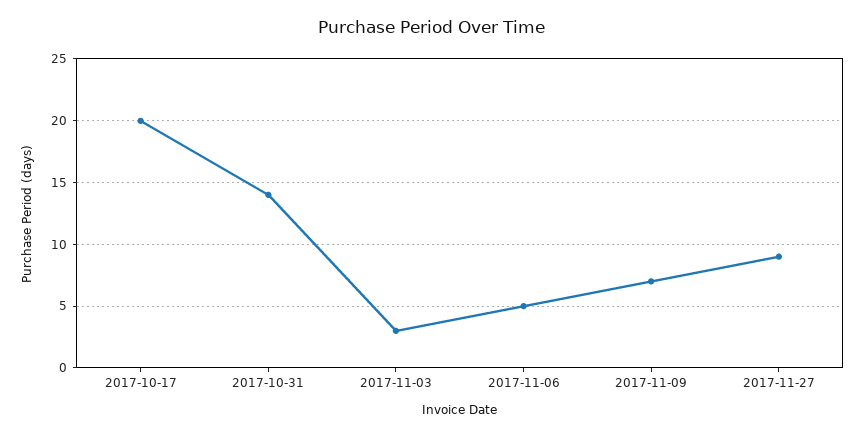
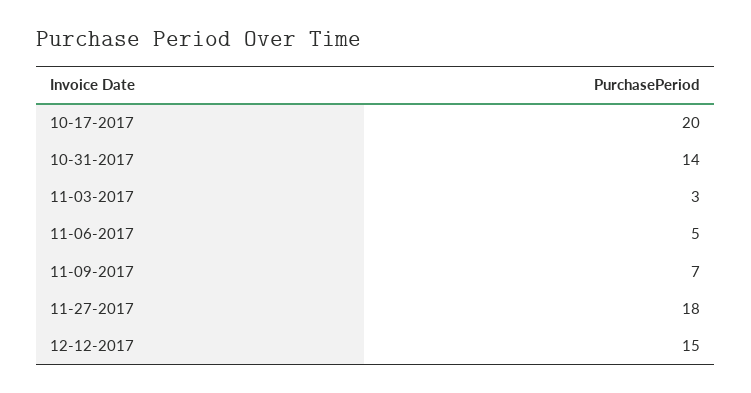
2017-11-27: 9 -> 18
12-12-2017: none -> 15

